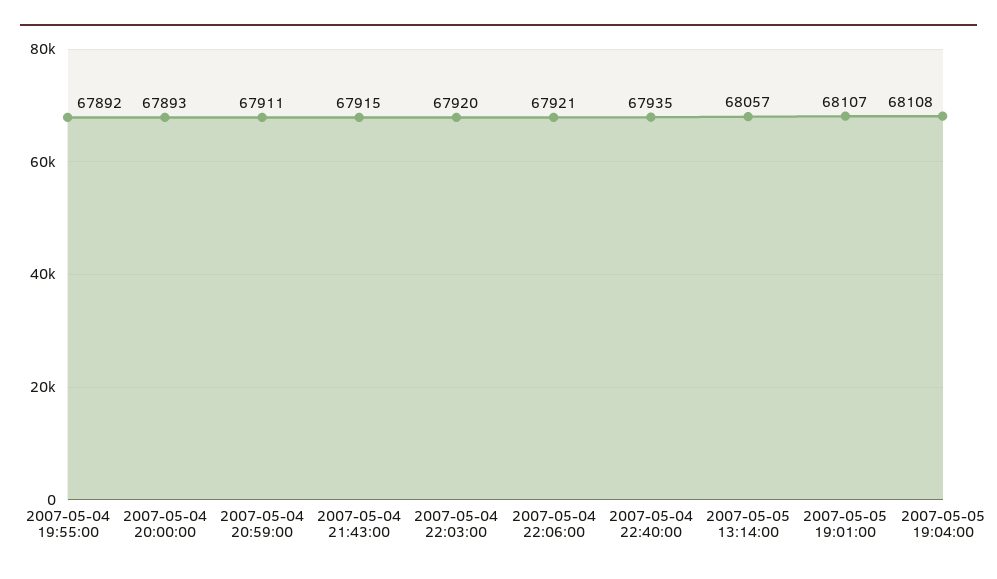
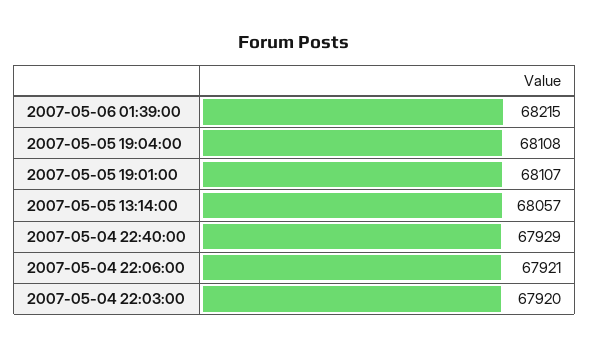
2007-05-04 19:55:00: 67892 -> none
2007-05-04 20:00:00: 67893 -> none
2007-05-04 20:59:00: 67911 -> none
2007-05-04 21:43:00: 67915 -> none
2007-05-04 22:40:00: 67935 -> 67929
2007-05-06 01:39:00: none -> 68215

